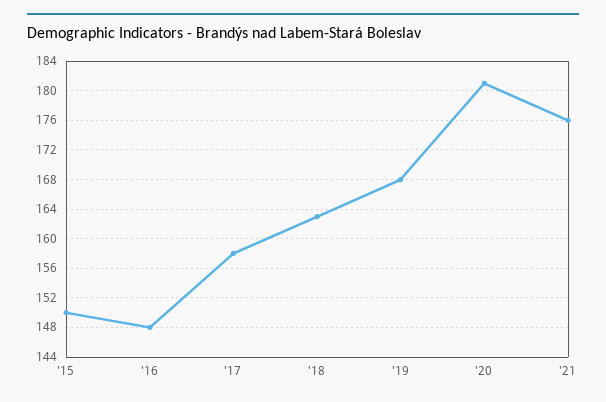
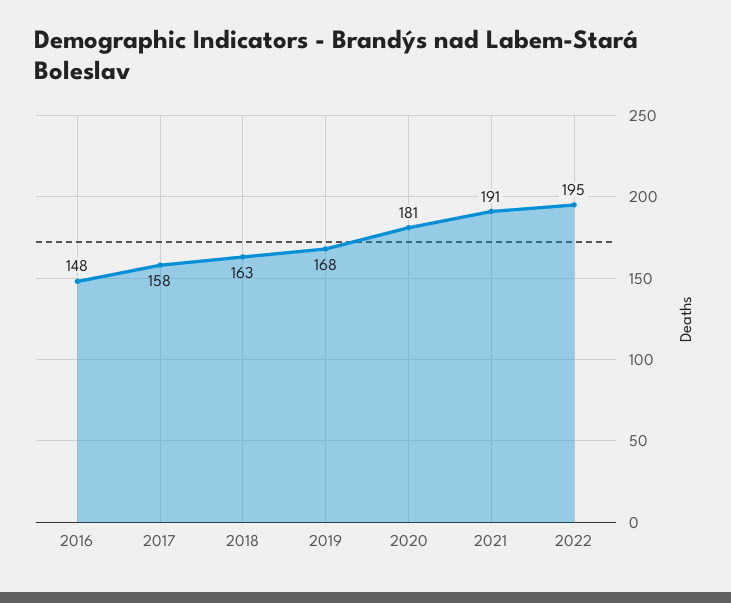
'15: 150 -> none
'21: 176 -> 191
2022: none -> 195

